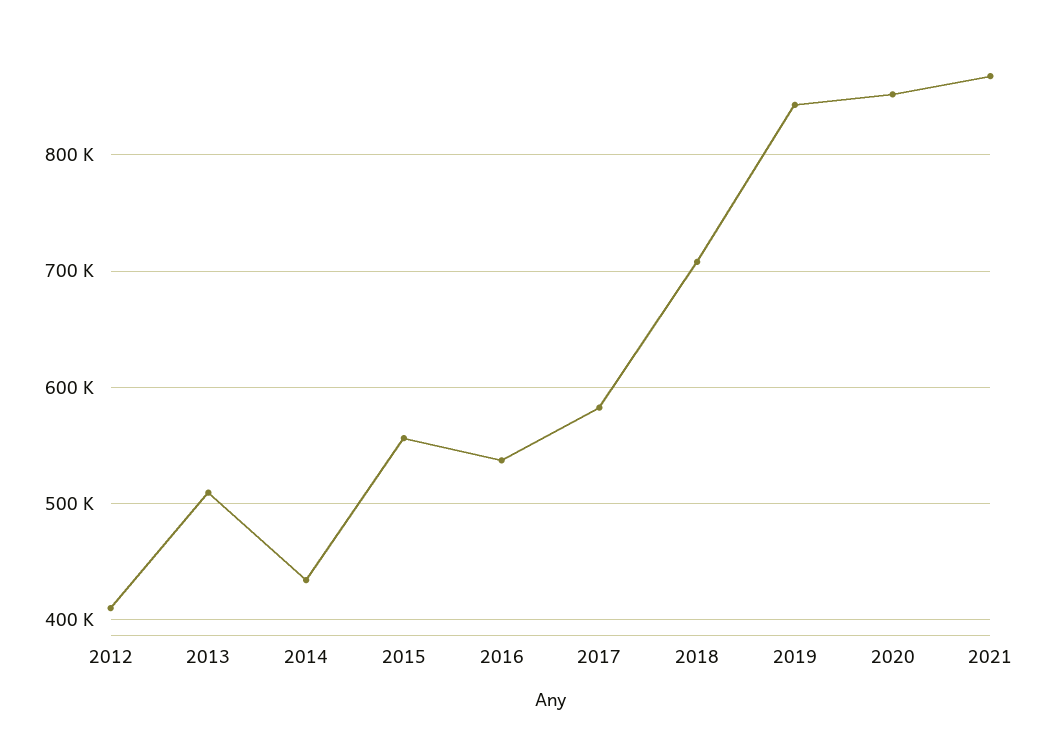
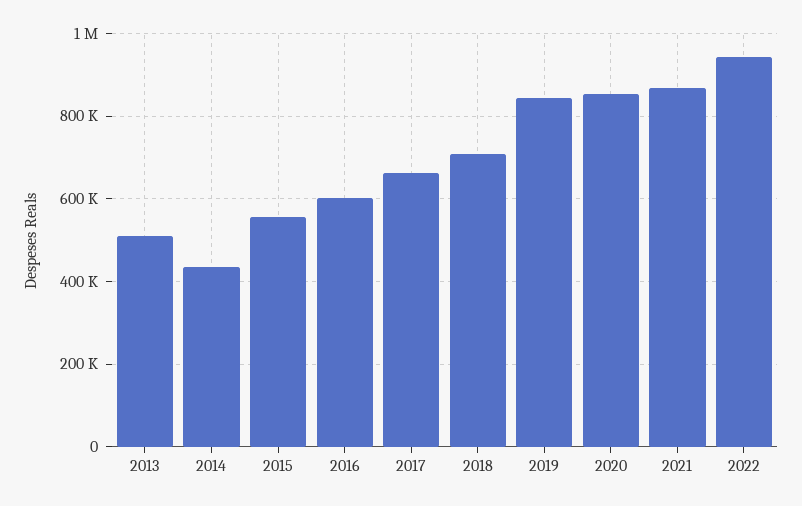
2012: 410000 -> none
2016: 540000 -> 600000
2017: 580000 -> 660000
2022: none -> 940000

